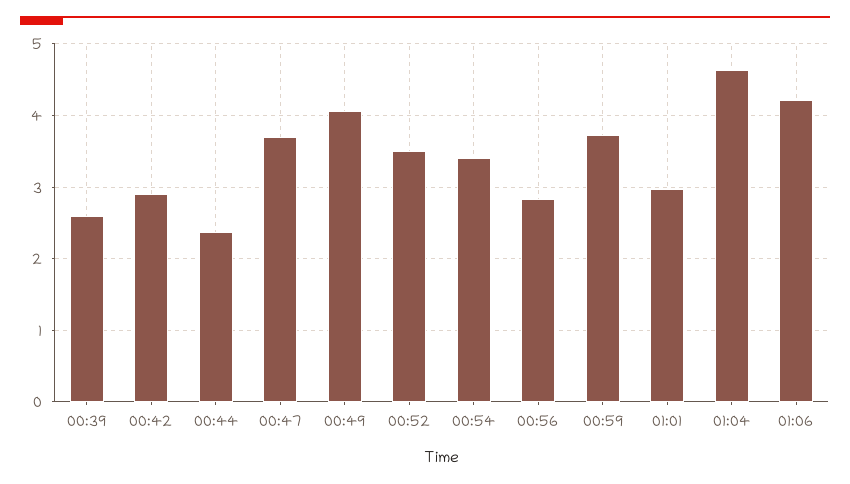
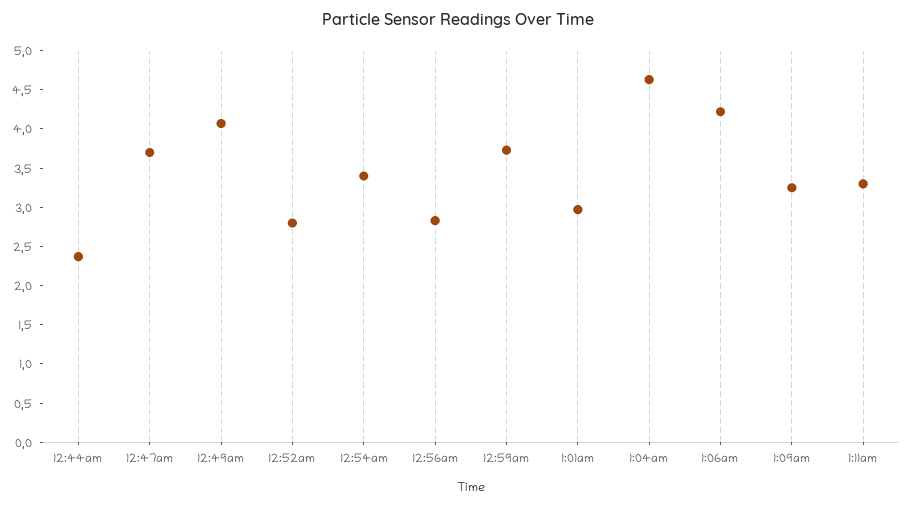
00:39: 2.6 -> none
00:42: 2.9 -> none
00:52: 3.5 -> 2.75
1:09am: none -> 3.25
1:11am: none -> 3.25

